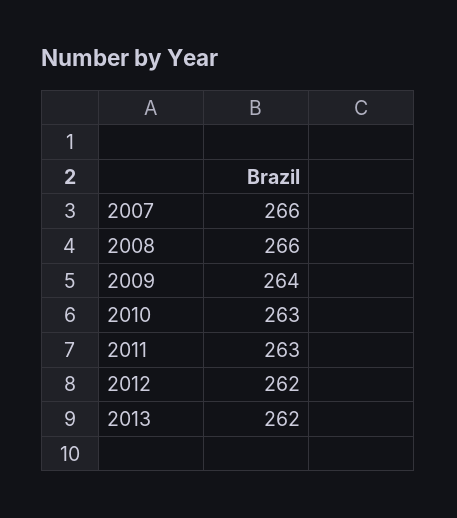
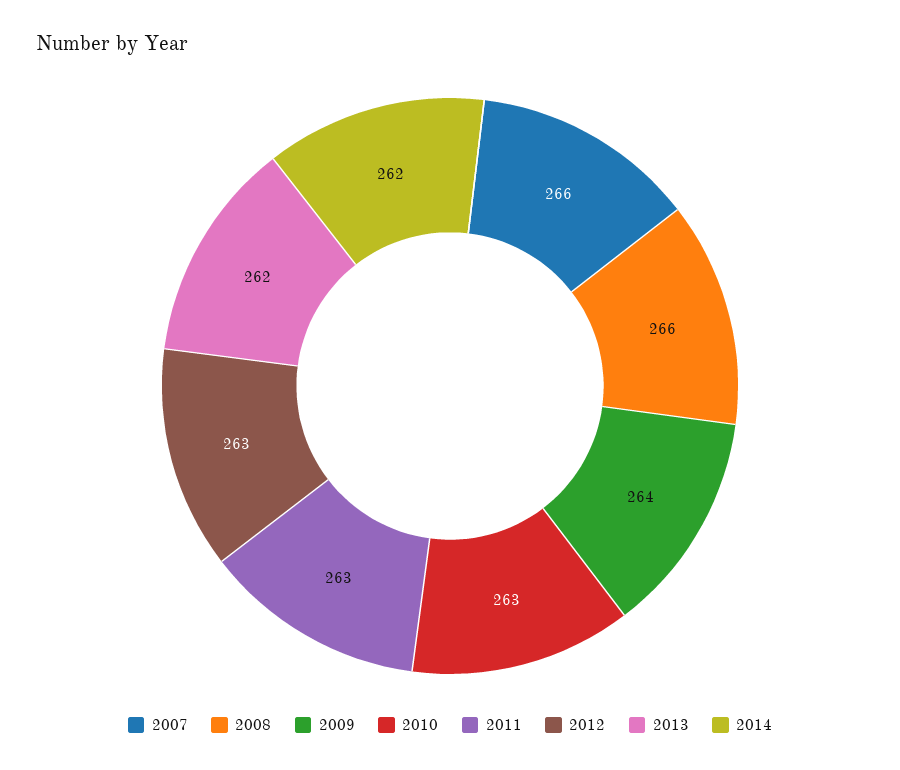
2012: 262 -> 263
2014: none -> 262

